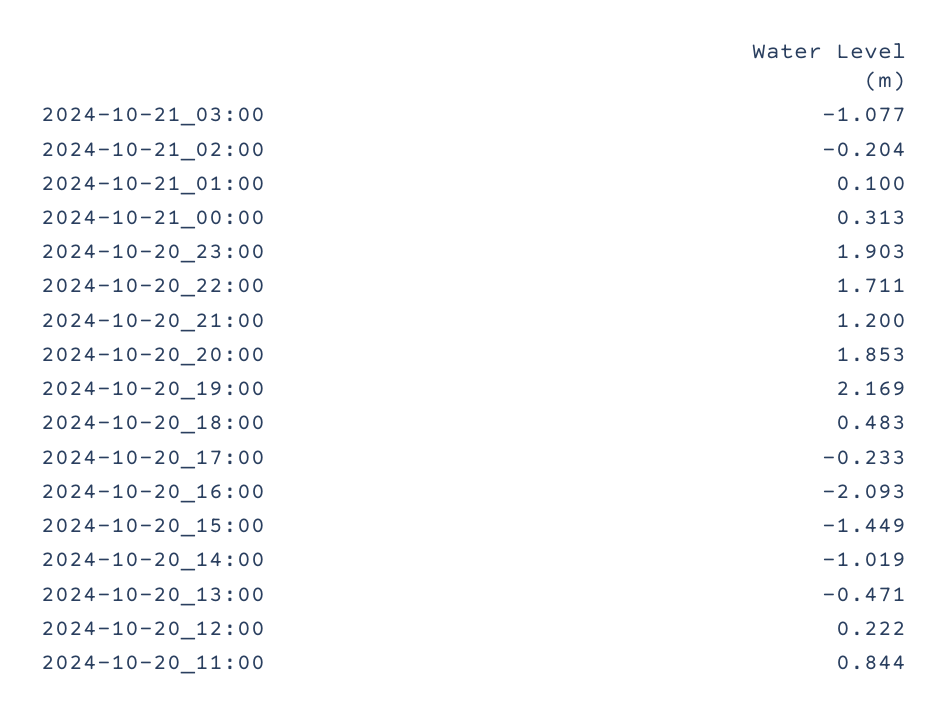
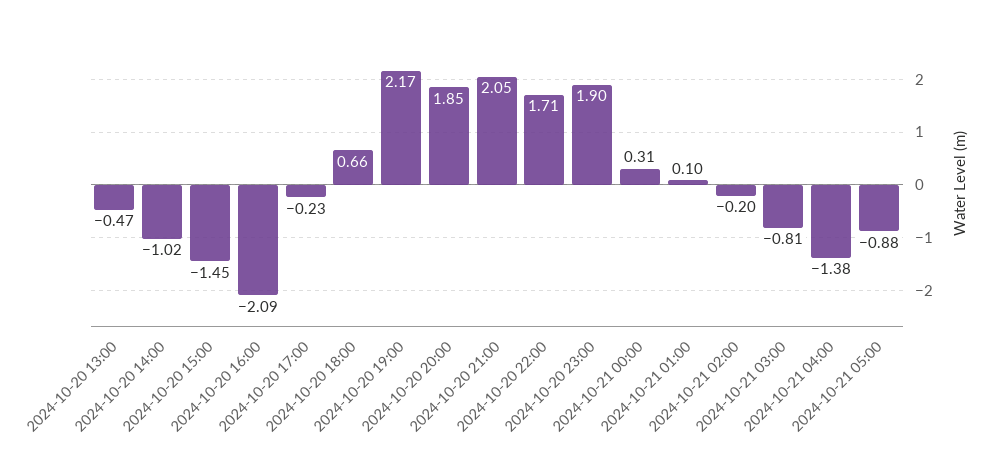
2024-10-21_03:00: -1.077 -> -0.81
2024-10-20_21:00: 1.2 -> 2.05
2024-10-20_18:00: 0.483 -> 0.66
2024-10-20_12:00: 0.222 -> none
2024-10-20_11:00: 0.844 -> none
2024-10-21 04:00: none -> -1.38
2024-10-21 05:00: none -> -0.88

